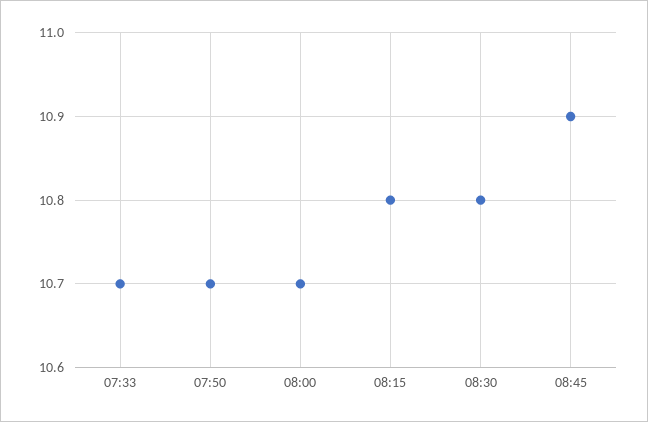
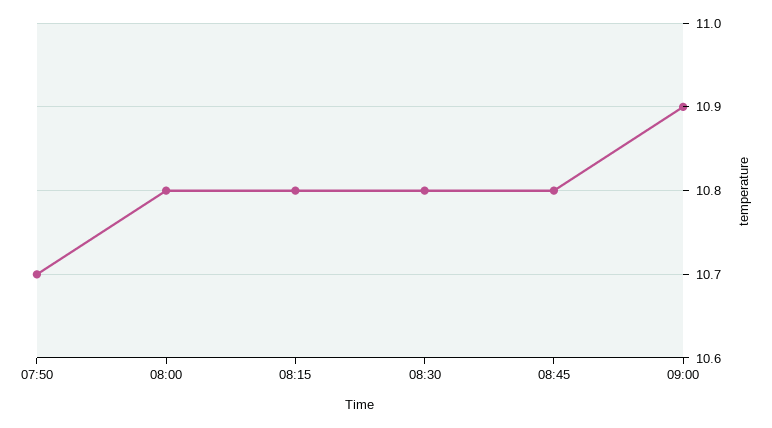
07:33: 10.7 -> none
08:00: 10.7 -> 10.8
08:45: 10.9 -> 10.8
09:00: none -> 10.9

